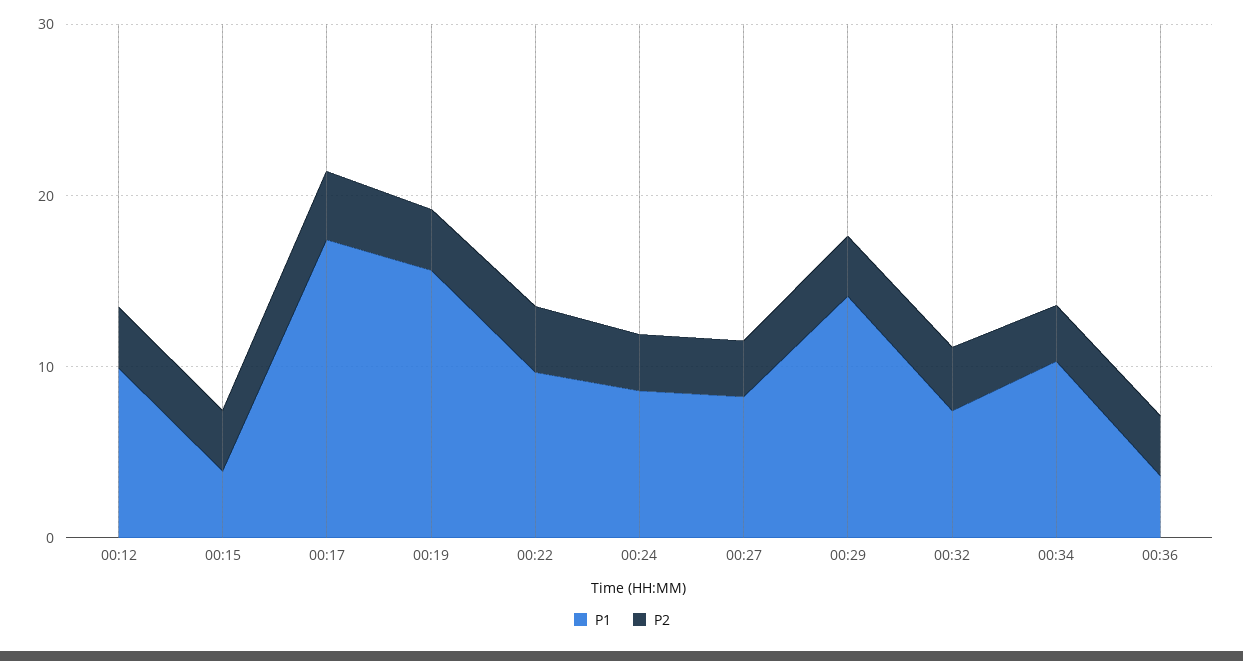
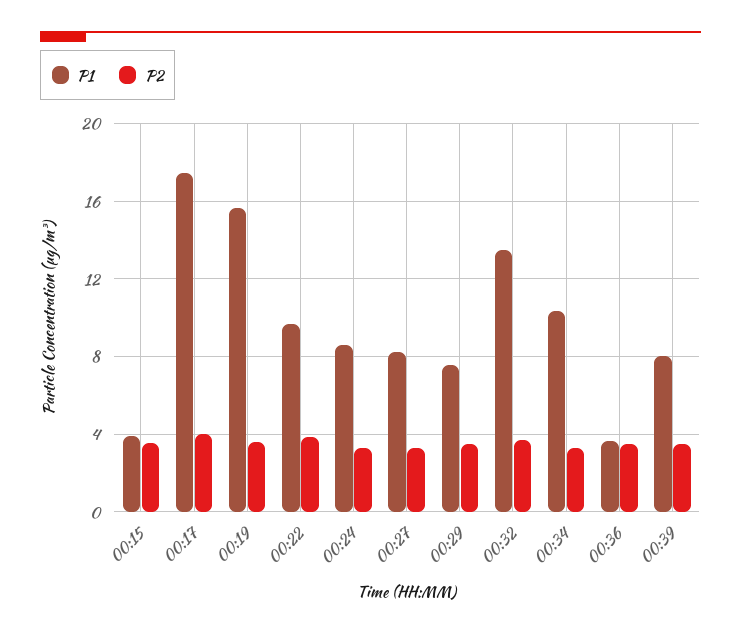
P1, 00:12: 10 -> none
P2, 00:12: 4 -> none
P1, 00:29: 14 -> 7.5
P1, 00:32: 8 -> 13.5
P1, 00:39: none -> 8
P2, 00:39: none -> 3.5

